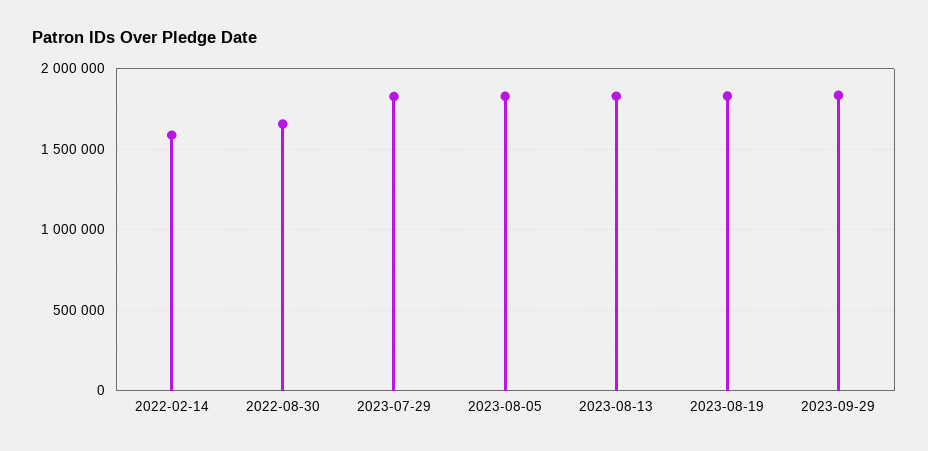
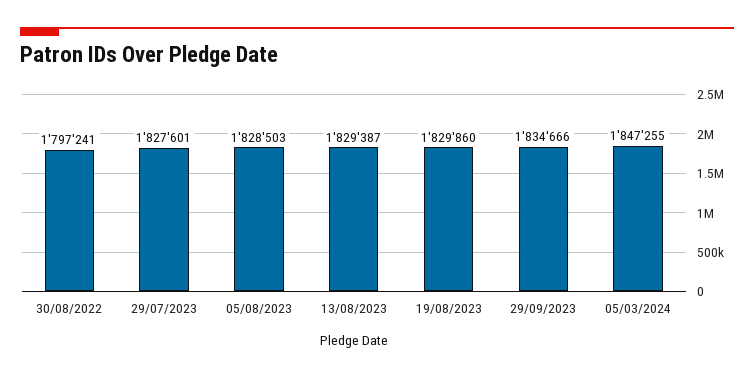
2022-02-14: 1600000 -> none
2022-08-30: 1650000 -> 1797241
05/03/2024: none -> 1847255

